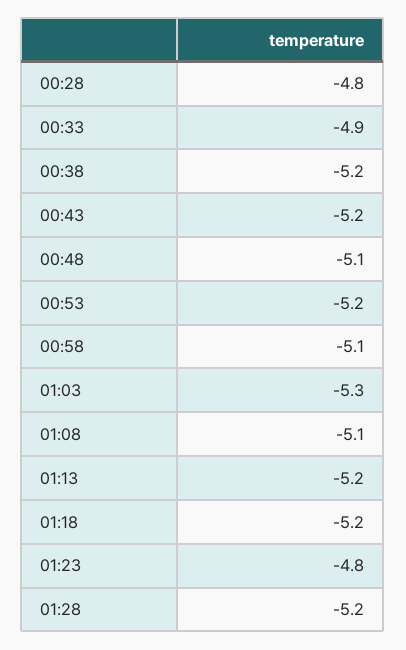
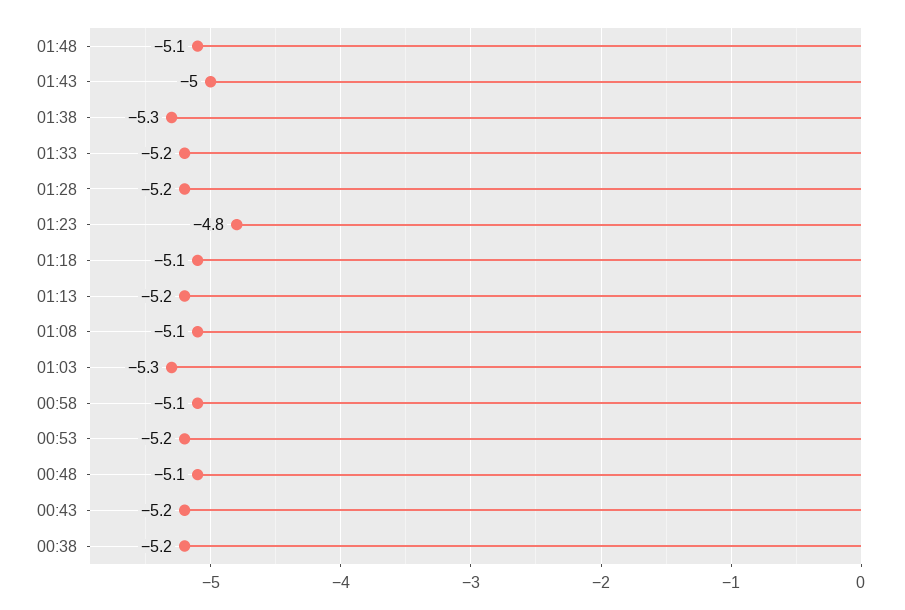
00:28: -4.8 -> none
00:33: -4.9 -> none
01:18: -5.2 -> -5.1
01:48: none -> -5.1
01:43: none -> -5
01:38: none -> -5.3
01:33: none -> -5.2

